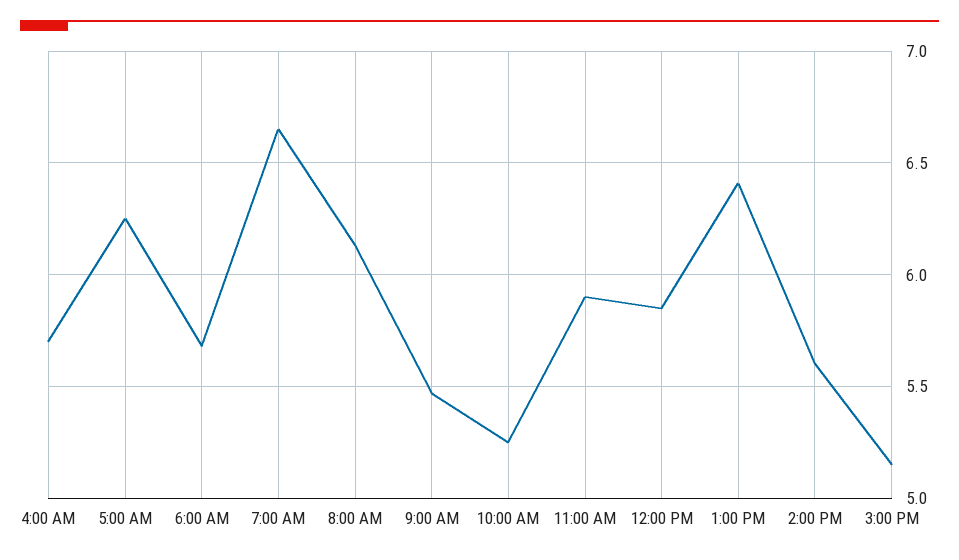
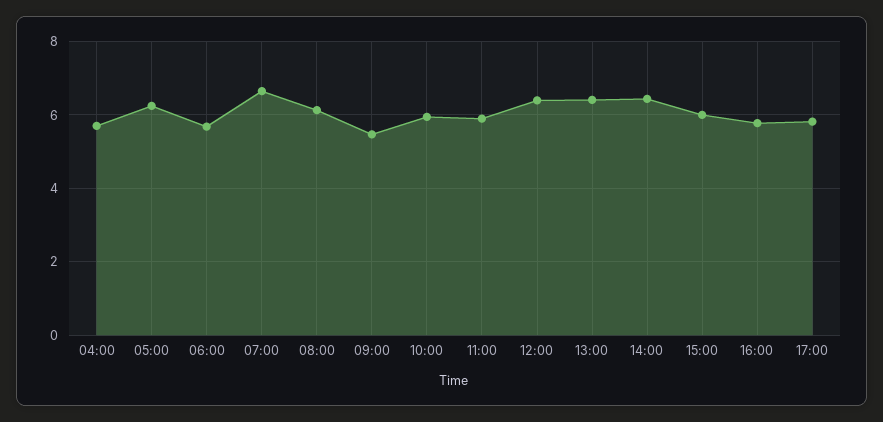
10:00 AM: 5.25 -> 6
12:00 PM: 5.85 -> 6.4
2:00 PM: 5.6 -> 6.4
3:00 PM: 5.15 -> 6
16:00: none -> 5.8
17:00: none -> 5.8

